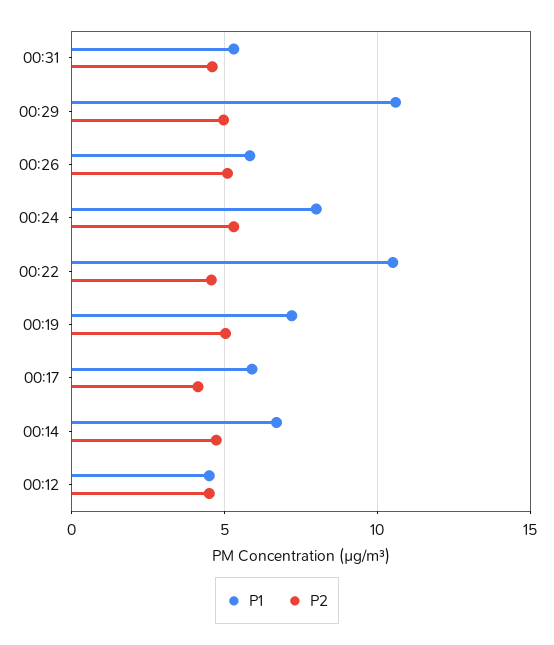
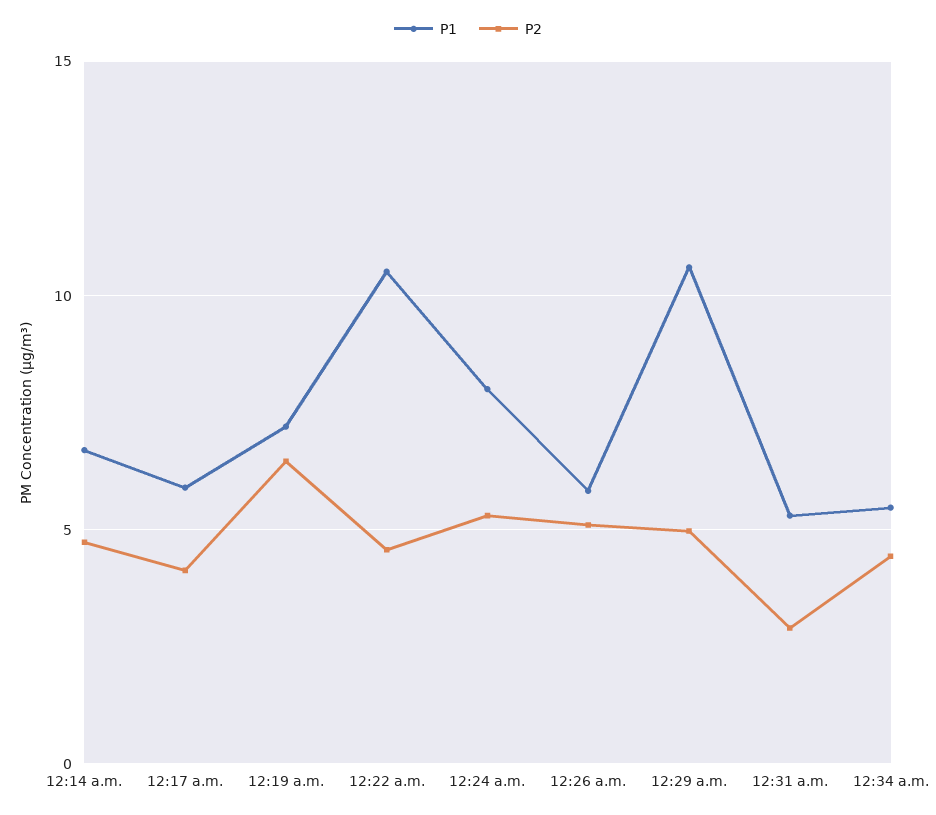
P2, 00:31: 4.5 -> 3
P2, 00:19: 5 -> 6.5
P1, 00:12: 4.5 -> none
P2, 00:12: 4.5 -> none
P1, 12:34 a.m.: none -> 5.5
P2, 12:34 a.m.: none -> 4.5

